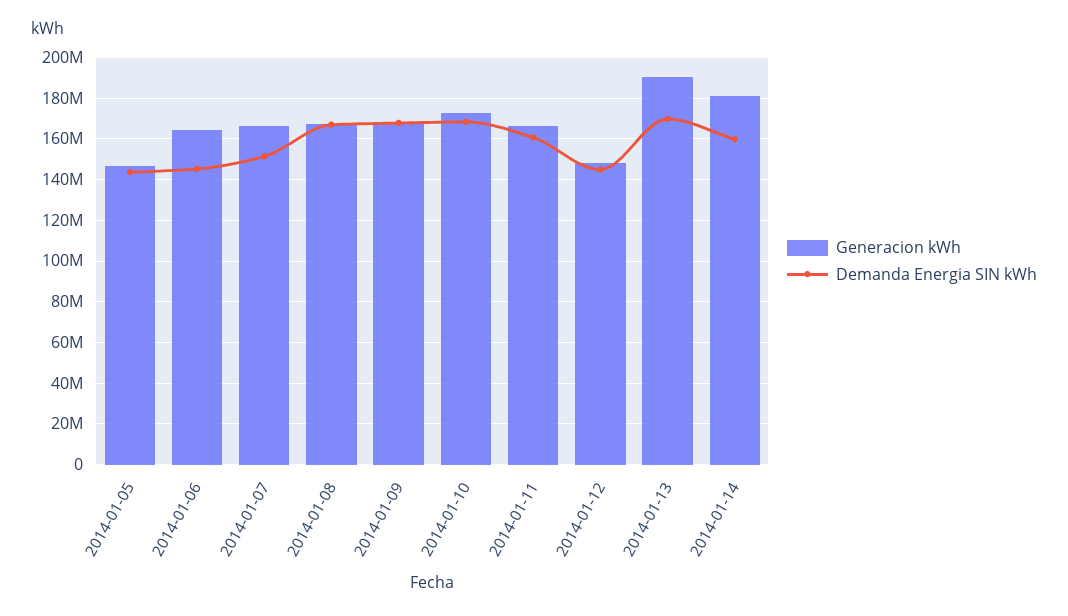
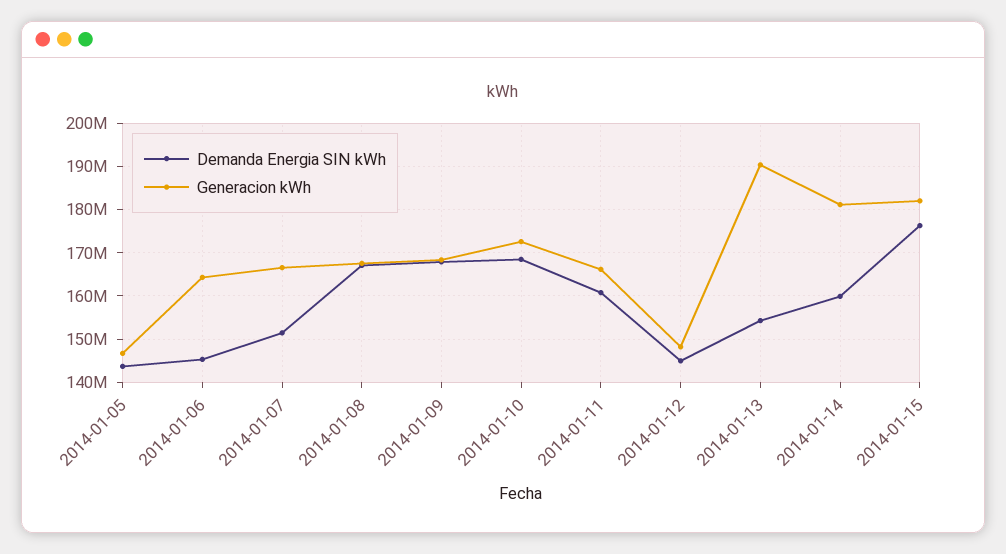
Demanda Energia SIN kWh, 2014-01-13: 170000000 -> 154000000
Demanda Energia SIN kWh, 2014-01-15: none -> 176000000
Generacion kWh, 2014-01-15: none -> 182000000

